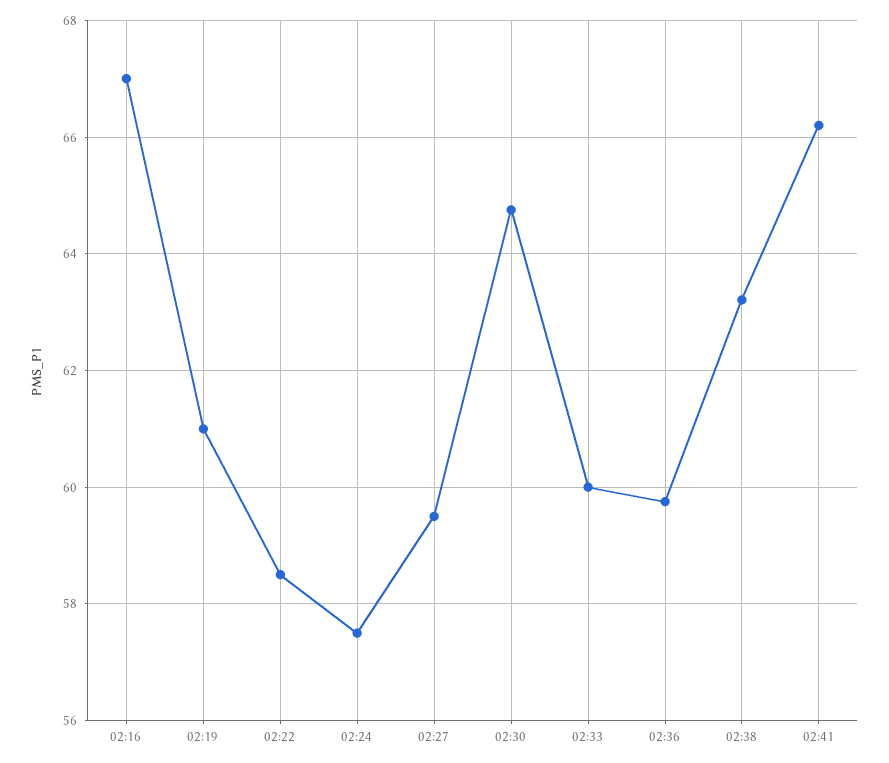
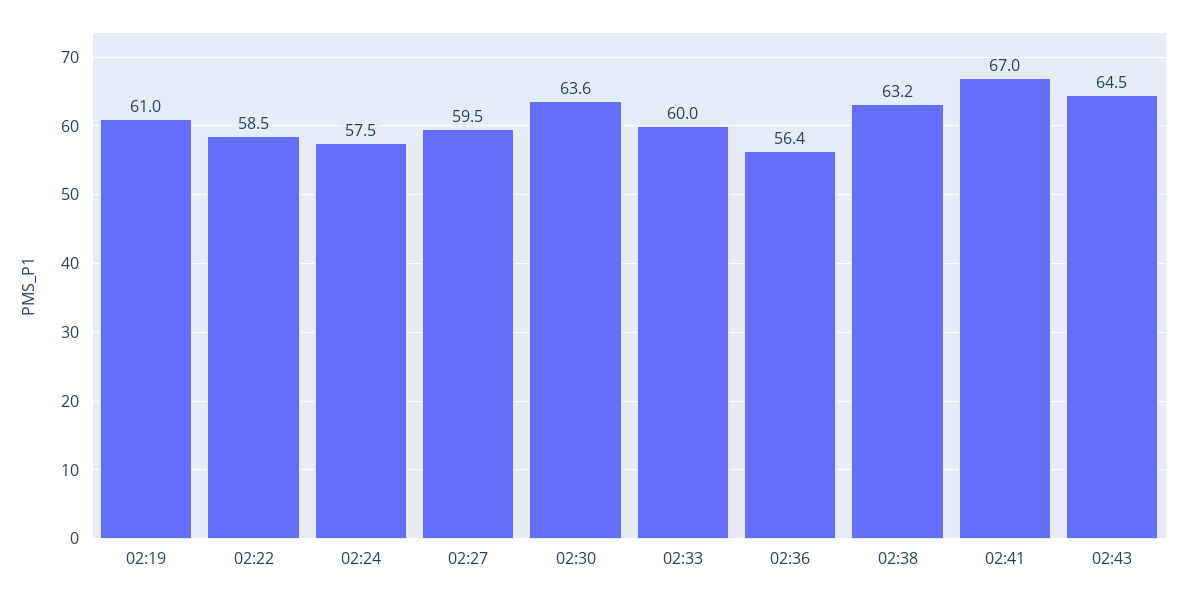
02:16: 67 -> none
02:30: 64.8 -> 63.6
02:36: 59.8 -> 56.4
02:41: 66.2 -> 67
02:43: none -> 64.5

